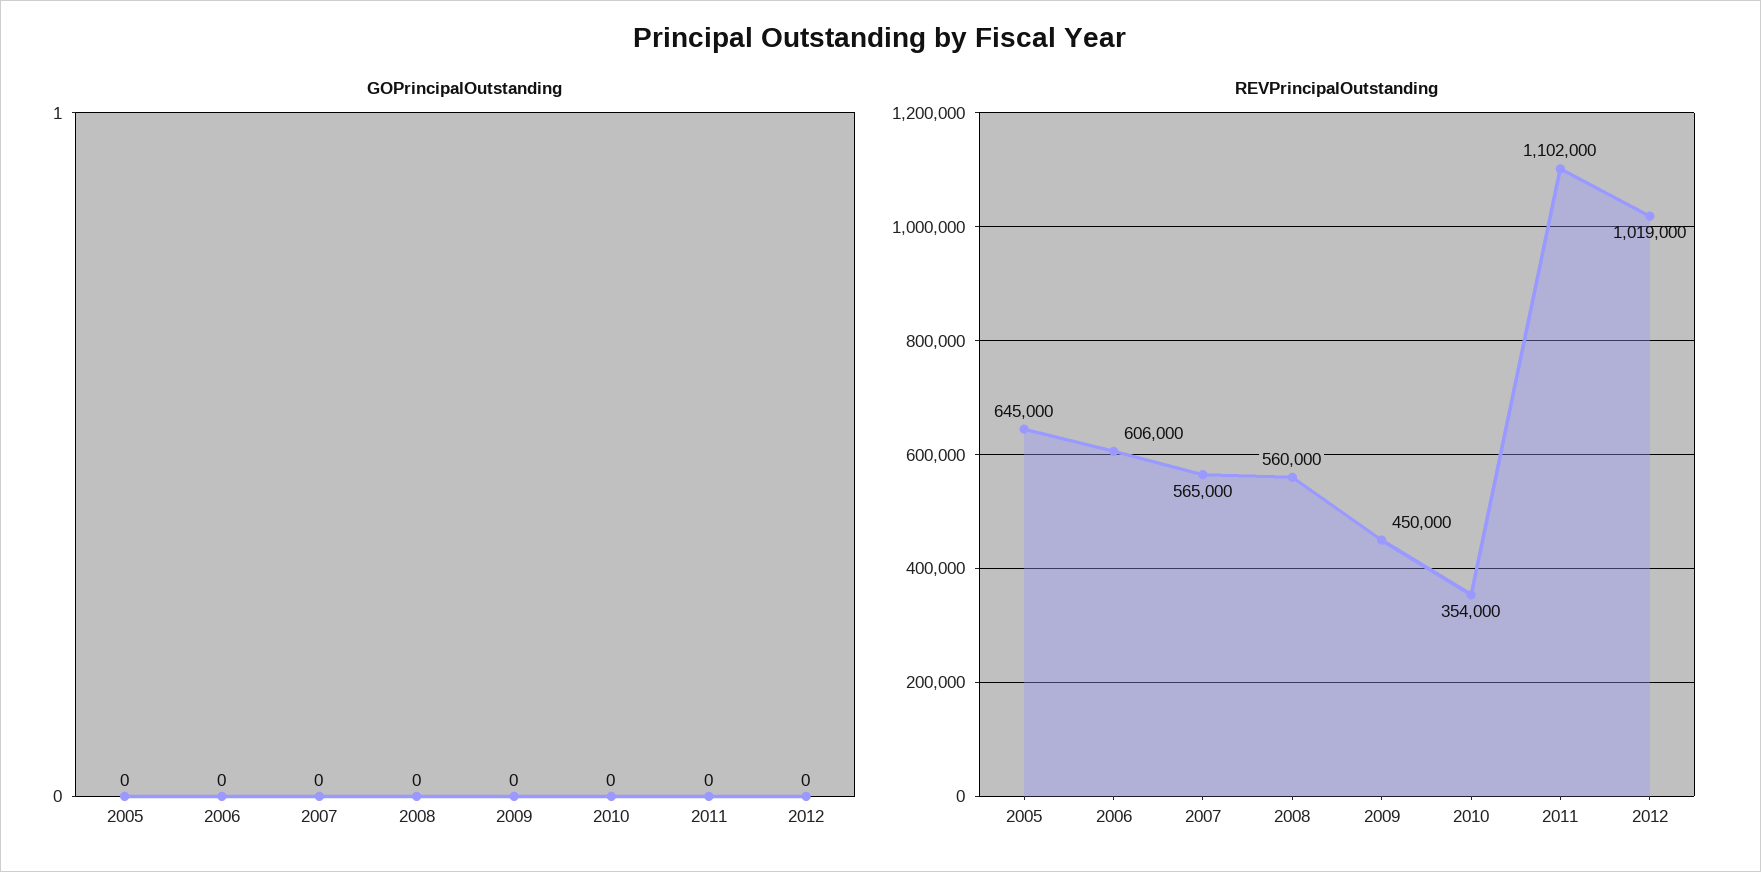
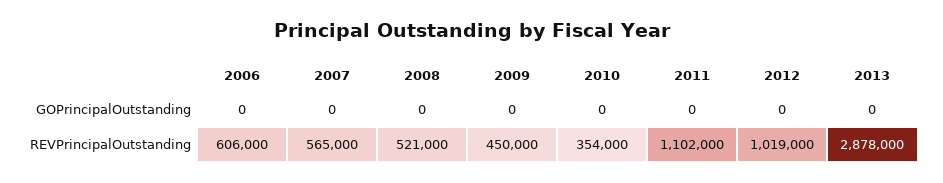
GOPrincipalOutstanding, 2005: 0 -> none
REVPrincipalOutstanding, 2005: 645000 -> none
REVPrincipalOutstanding, 2008: 560000 -> 521000
GOPrincipalOutstanding, 2013: none -> 0
REVPrincipalOutstanding, 2013: none -> 2878000

